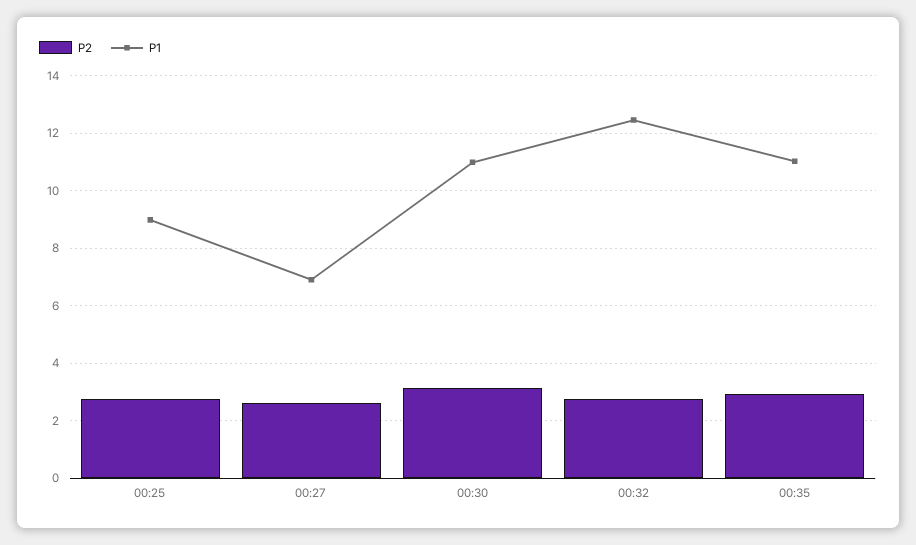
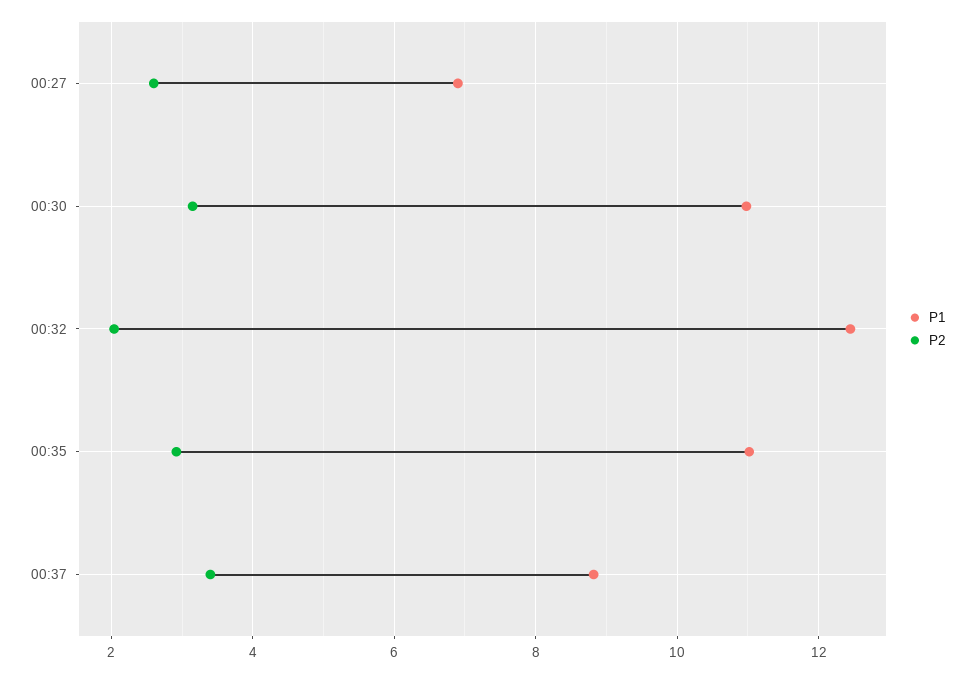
P2, 00:25: 2.75 -> none
P1, 00:25: 9 -> none
P2, 00:32: 2.75 -> 2
P1, 00:37: none -> 8.8
P2, 00:37: none -> 3.4

